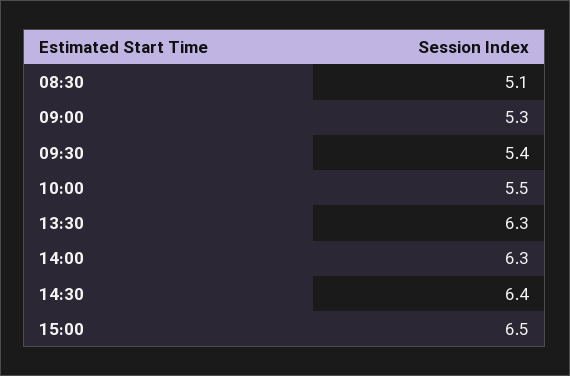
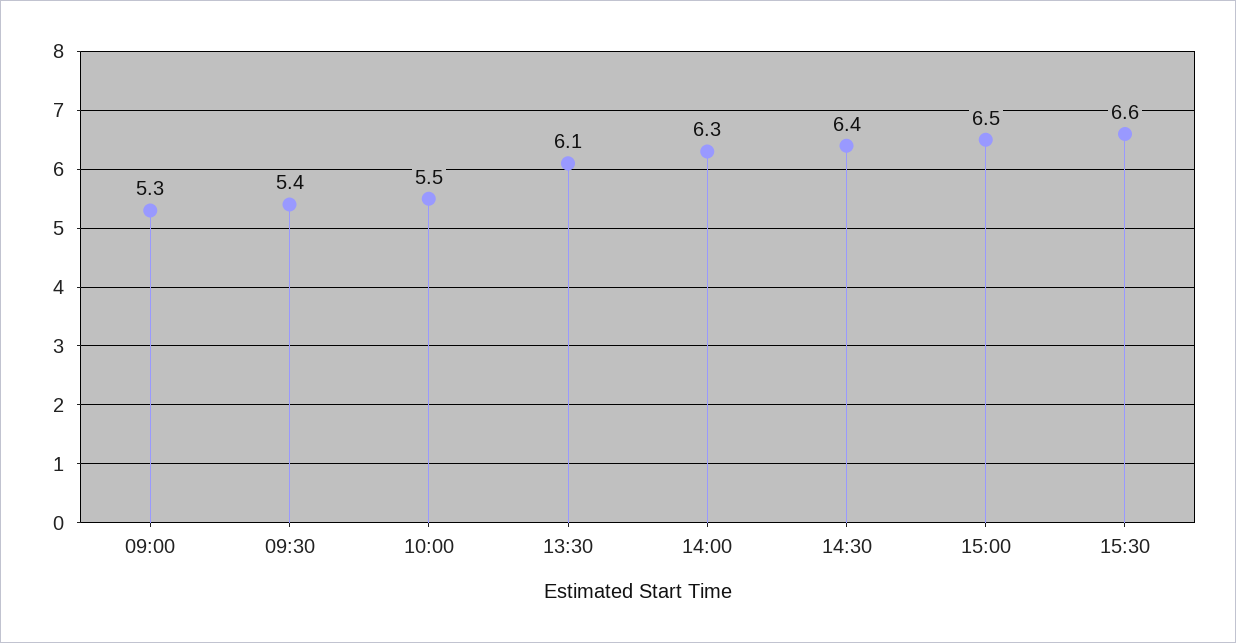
08:30: 5.1 -> none
13:30: 6.3 -> 6.1
15:30: none -> 6.6

